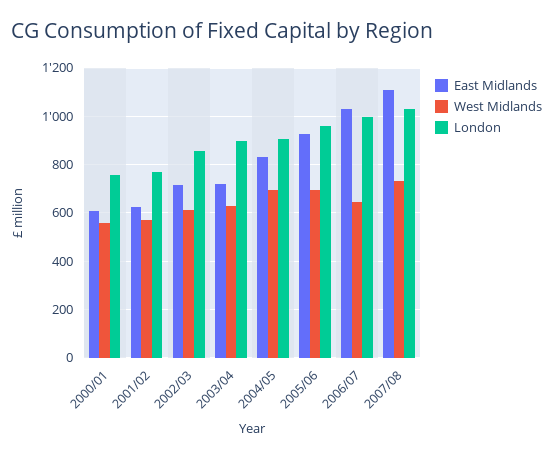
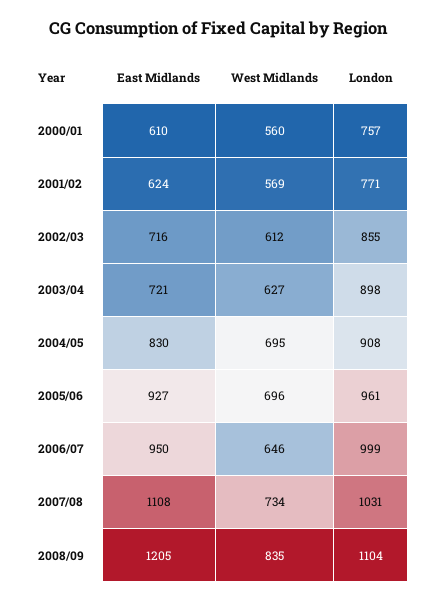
East Midlands, 2006/07: 1025 -> 950
East Midlands, 2008/09: none -> 1205
West Midlands, 2008/09: none -> 835
London, 2008/09: none -> 1104

